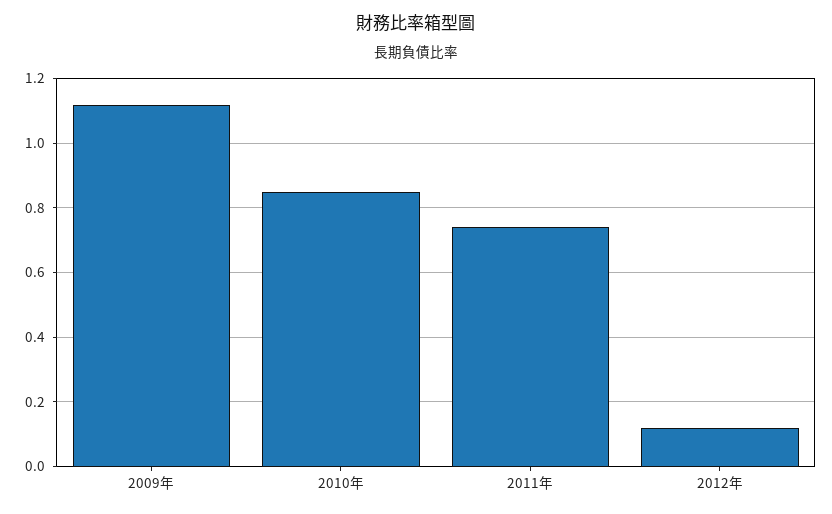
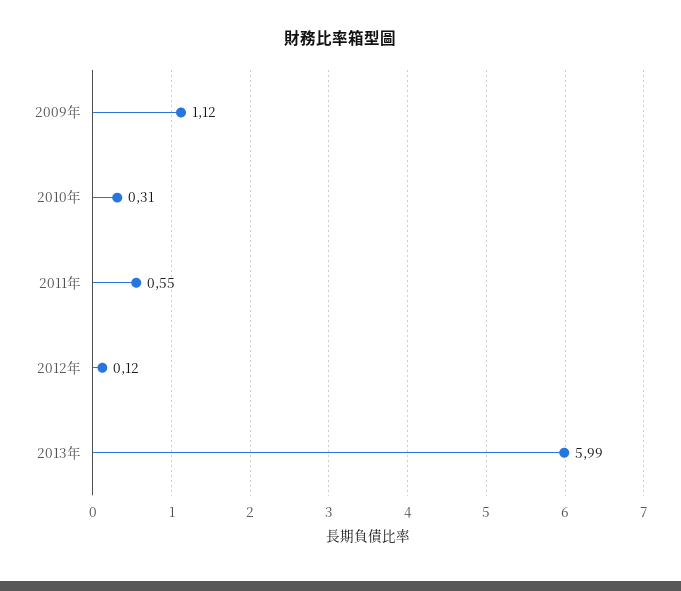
2010年: 0.85 -> 0.31
2011年: 0.75 -> 0.55
2013年: none -> 5.99

